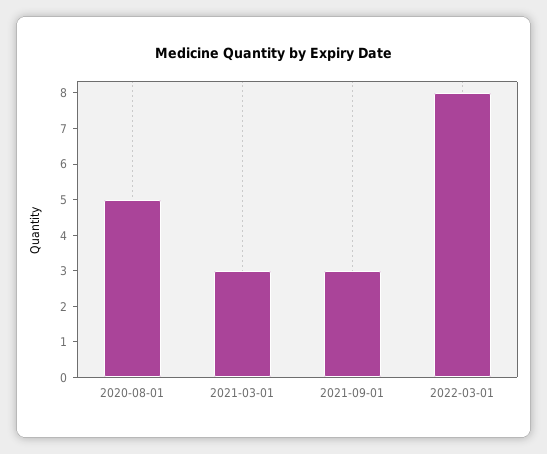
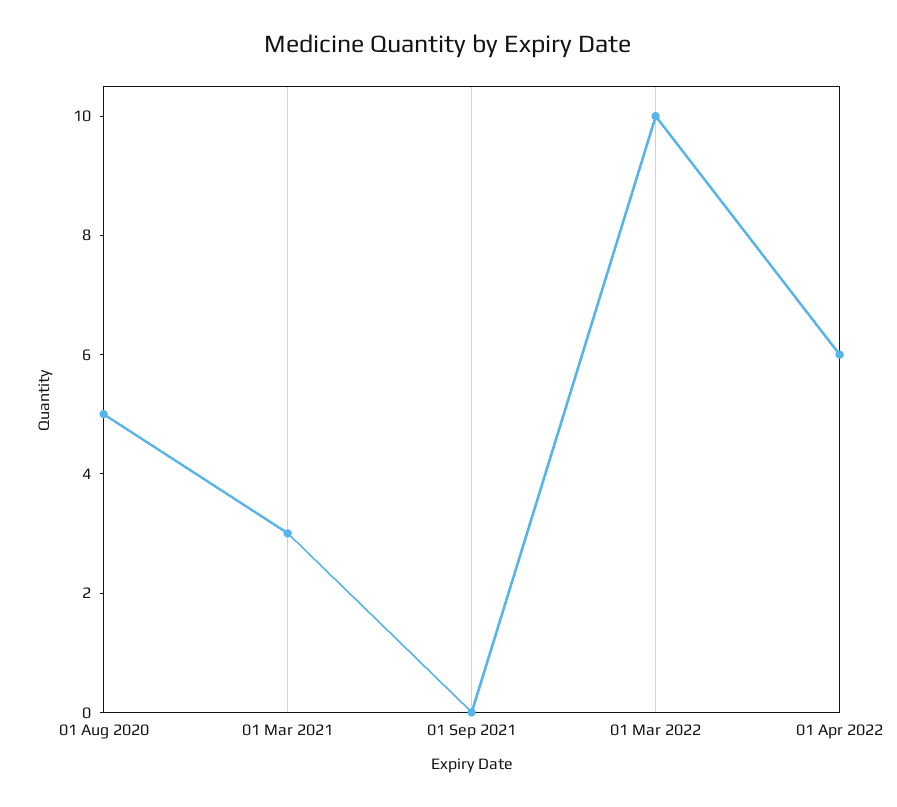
2021-09-01: 3 -> 0
2022-03-01: 8 -> 10
01 Apr 2022: none -> 6

